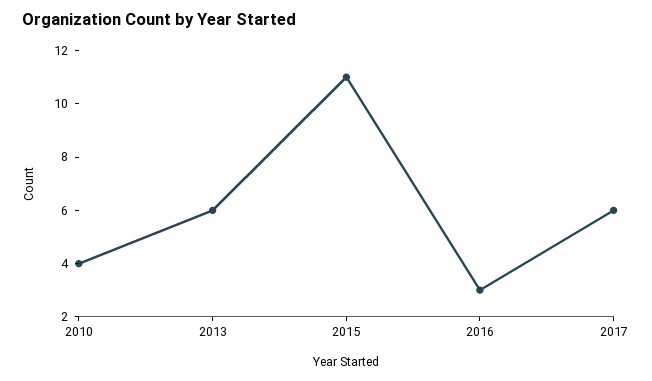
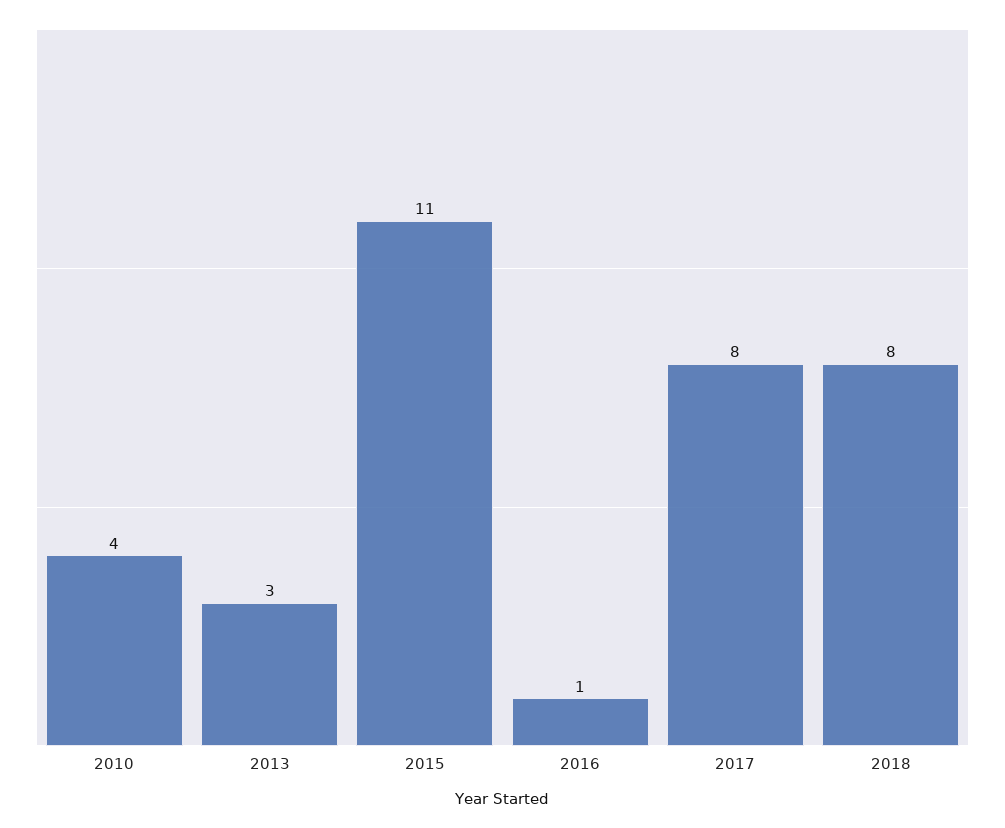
2013: 6 -> 3
2016: 3 -> 1
2017: 6 -> 8
2018: none -> 8

